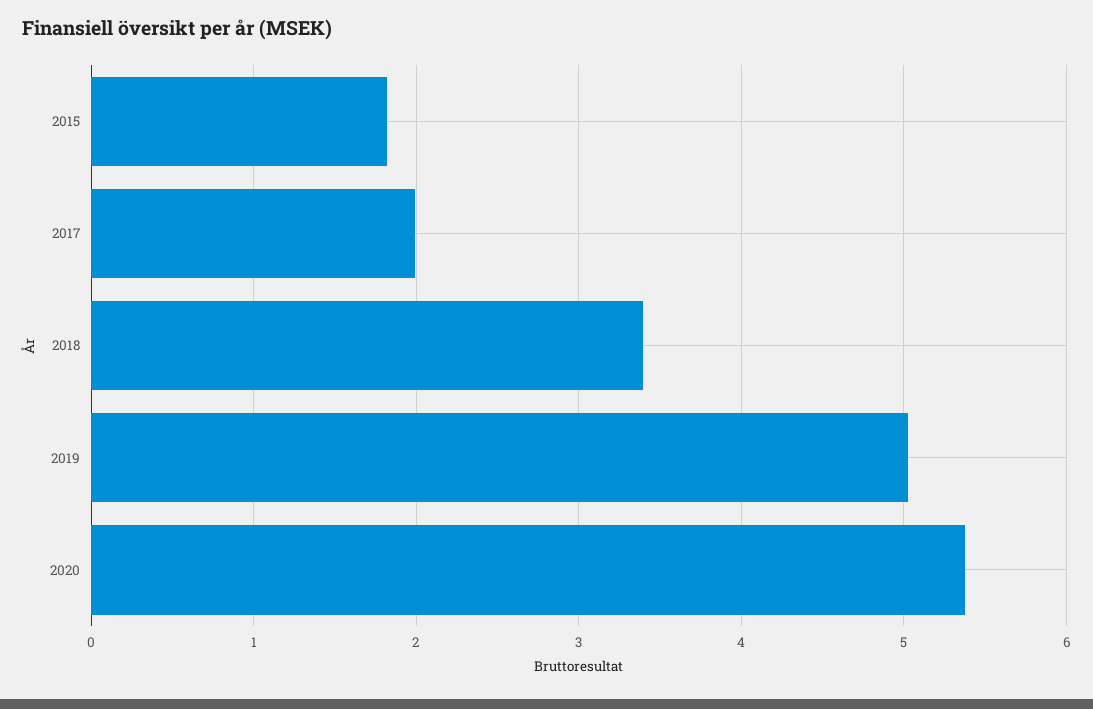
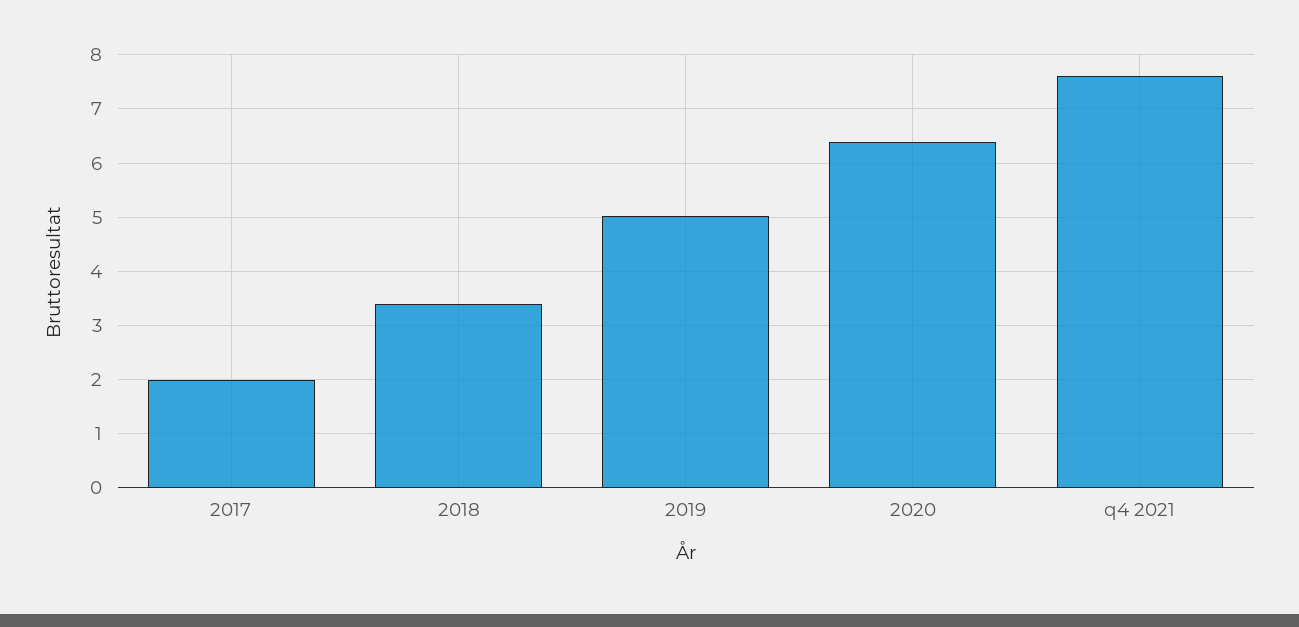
2015: 1.8 -> none
2020: 5.4 -> 6.4
q4 2021: none -> 7.6

